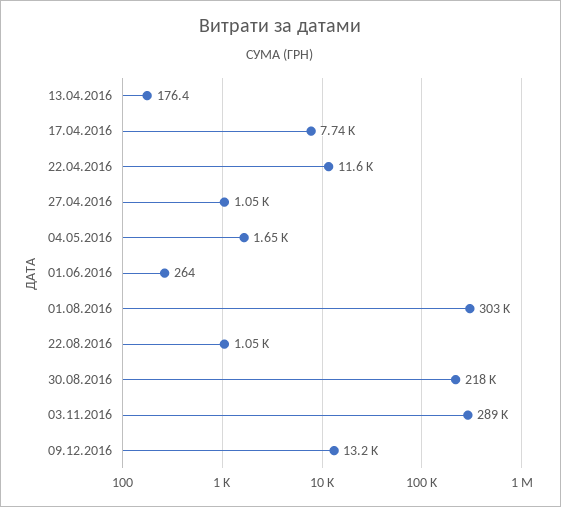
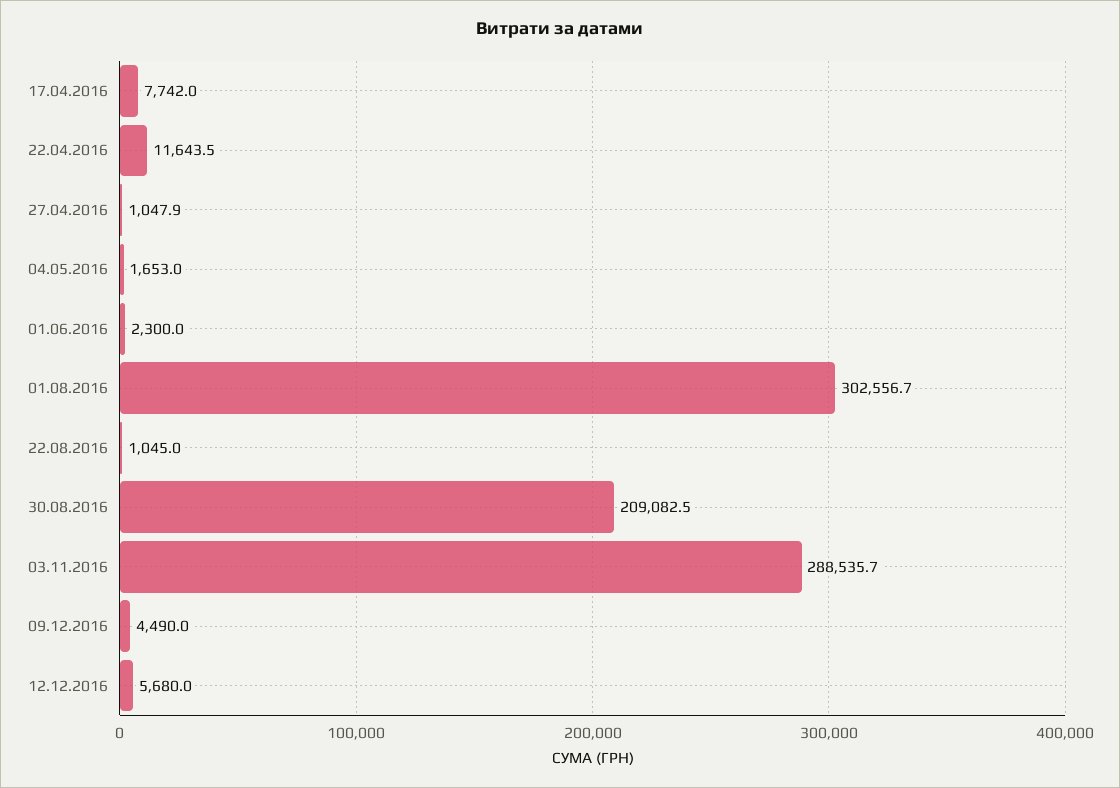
13.04.2016: 176.4 -> none
01.06.2016: 264 -> 2300
30.08.2016: 218000 -> 209082.5
09.12.2016: 13200 -> 4490
12.12.2016: none -> 5680

